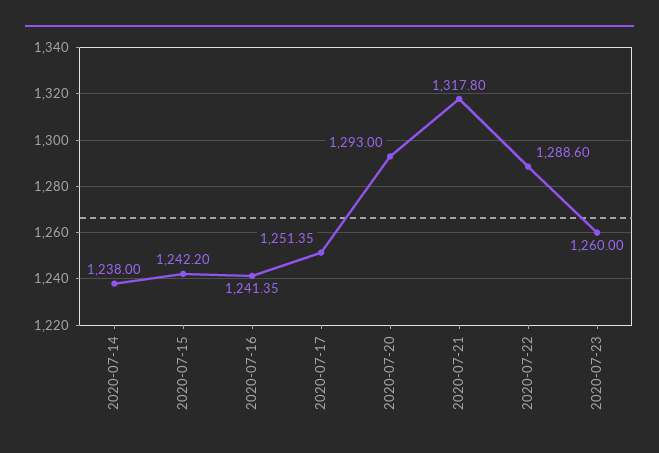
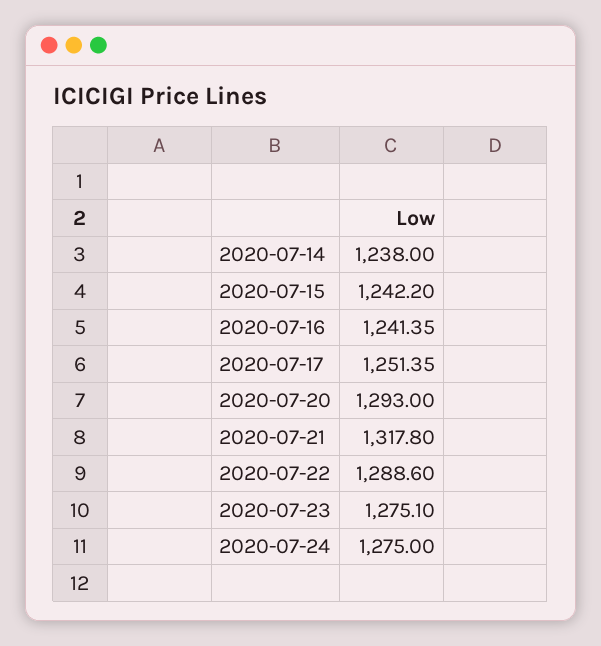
2020-07-23: 1260 -> 1275.1
2020-07-24: none -> 1275

